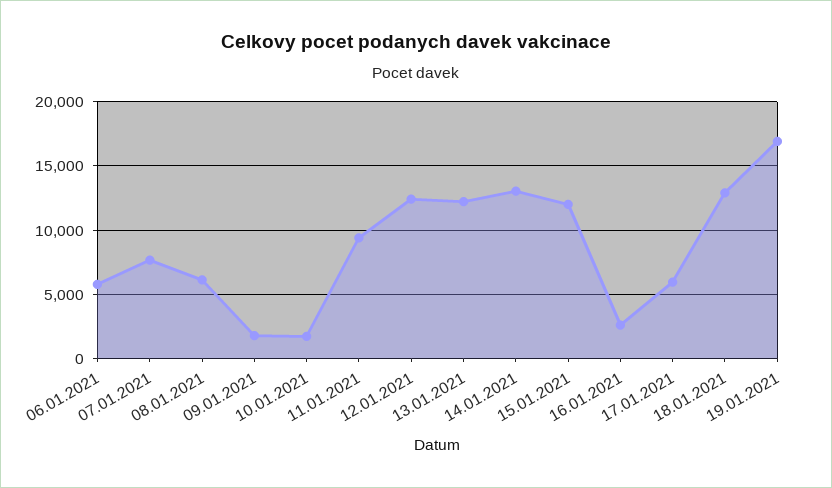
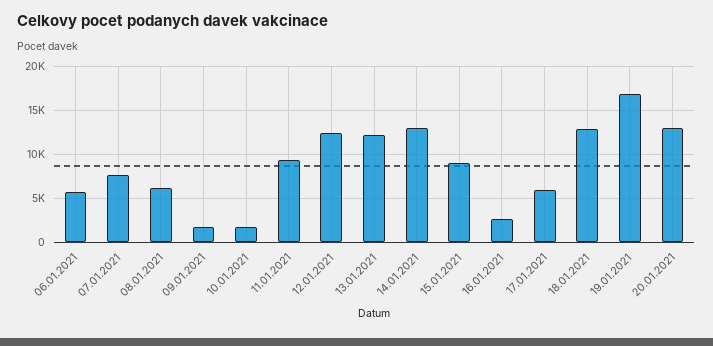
15.01.2021: 12000 -> 9000
20.01.2021: none -> 13000

